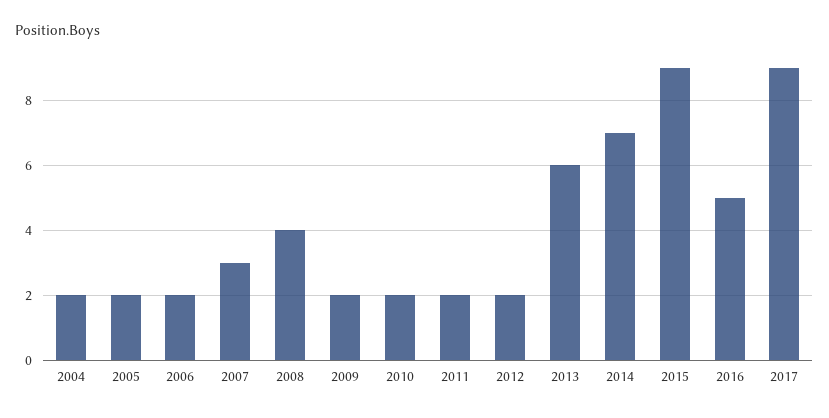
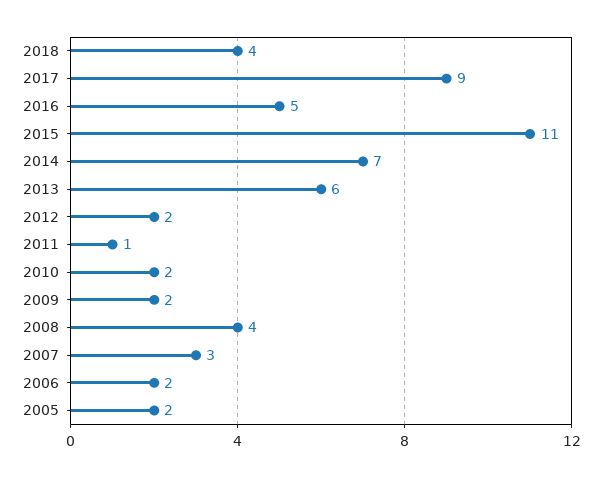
2004: 2 -> none
2011: 2 -> 1
2015: 9 -> 11
2018: none -> 4

